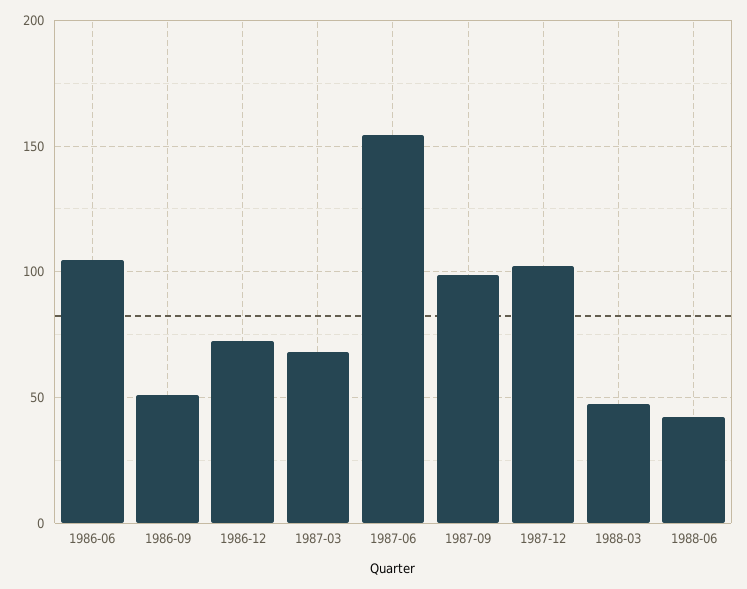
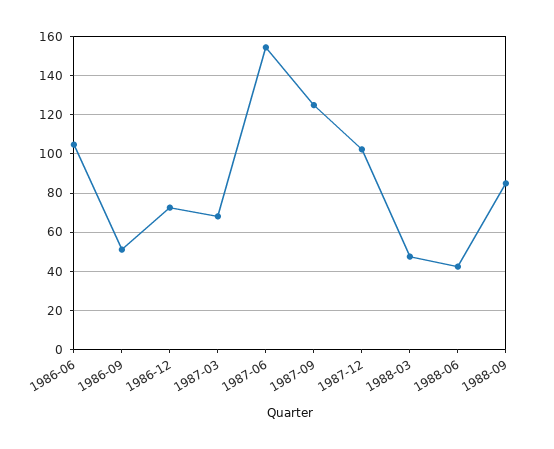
1987-09: 100 -> 125
1988-09: none -> 85

